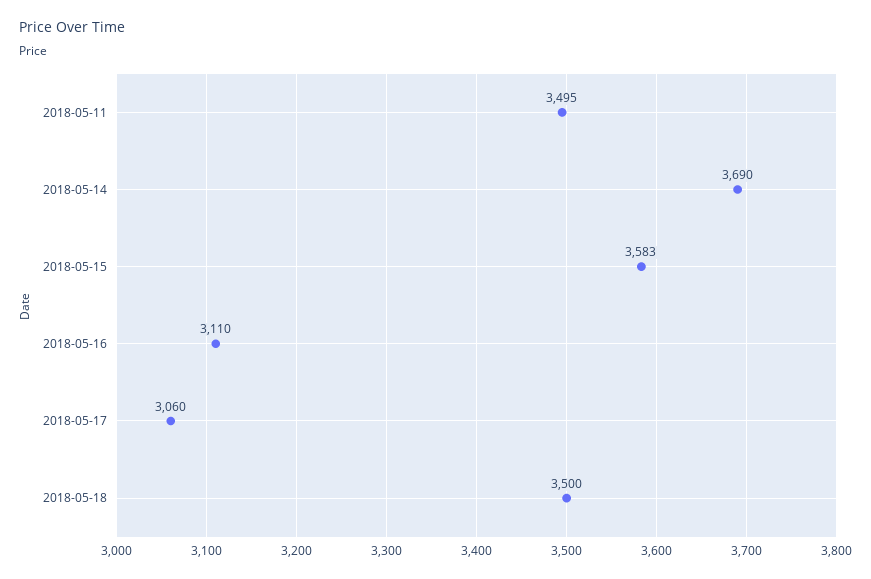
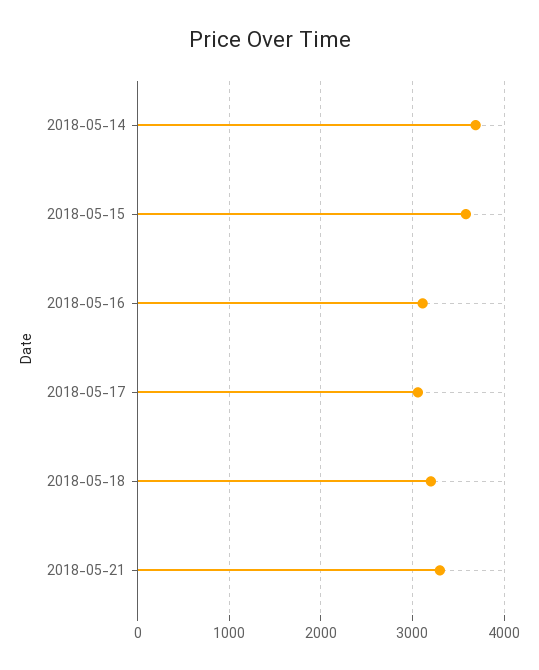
2018-05-11: 3495 -> none
2018-05-18: 3500 -> 3200
2018-05-21: none -> 3300

